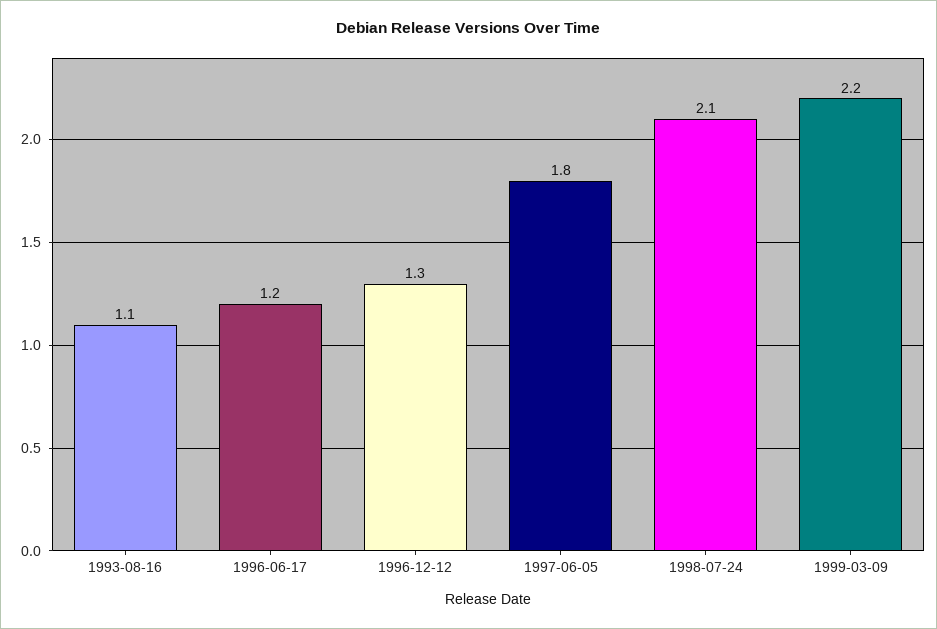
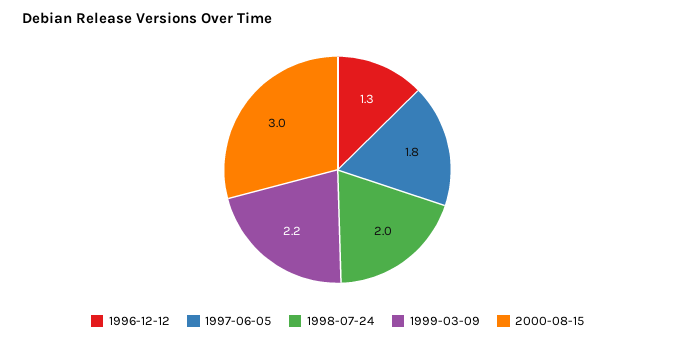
1993-08-16: 1.1 -> none
1996-06-17: 1.2 -> none
1998-07-24: 2.1 -> 2
2000-08-15: none -> 3

